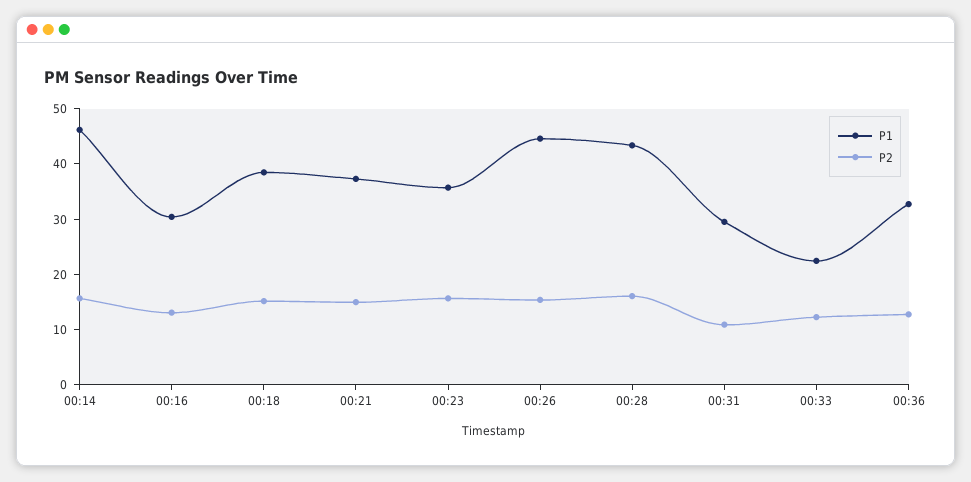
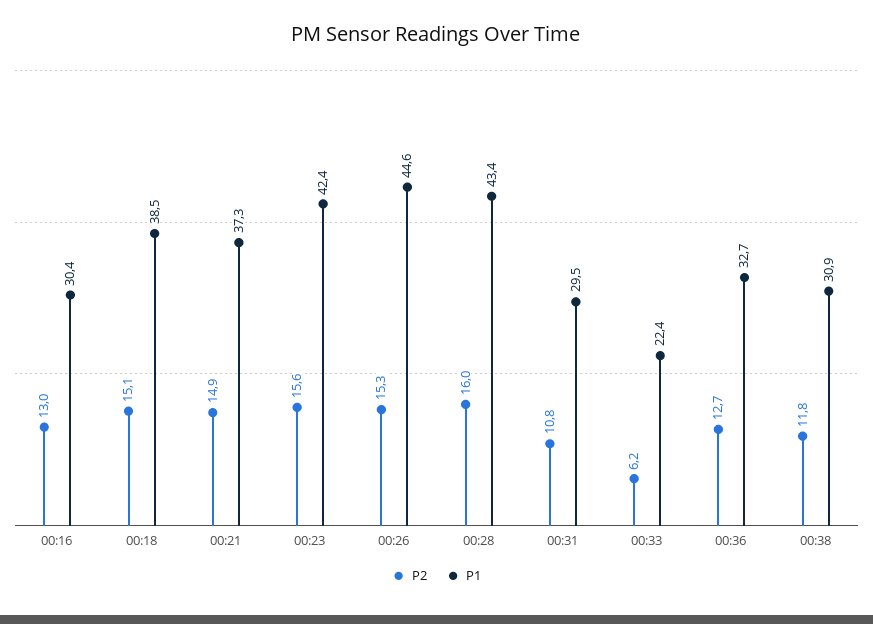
P1, 00:14: 46 -> none
P2, 00:14: 16 -> none
P1, 00:23: 36 -> 42.4
P2, 00:33: 12 -> 6.2
P2, 00:38: none -> 11.8
P1, 00:38: none -> 30.9

